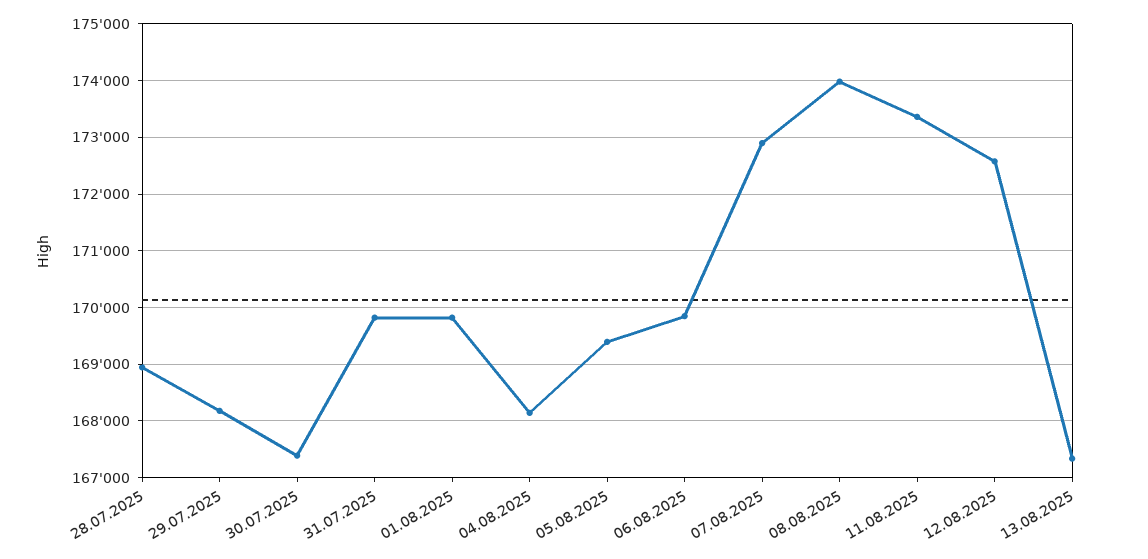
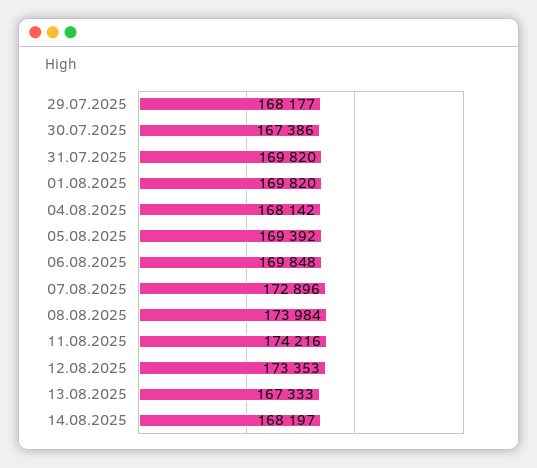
28.07.2025: 169000 -> none
11.08.2025: 173400 -> 174216
12.08.2025: 172600 -> 173353
14.08.2025: none -> 168197

